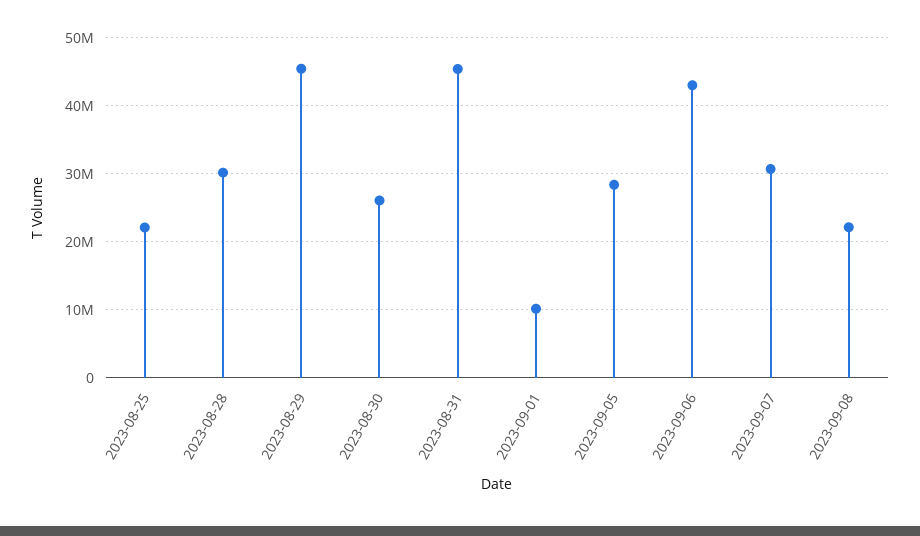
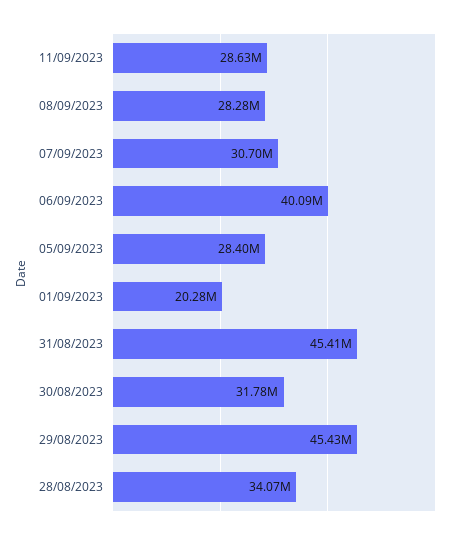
2023-08-25: 22000000 -> none
2023-08-28: 30000000 -> 34070000
2023-08-30: 26000000 -> 31780000
2023-09-01: 10000000 -> 20280000
2023-09-06: 43000000 -> 40090000
2023-09-08: 22000000 -> 28280000
11/09/2023: none -> 28630000

